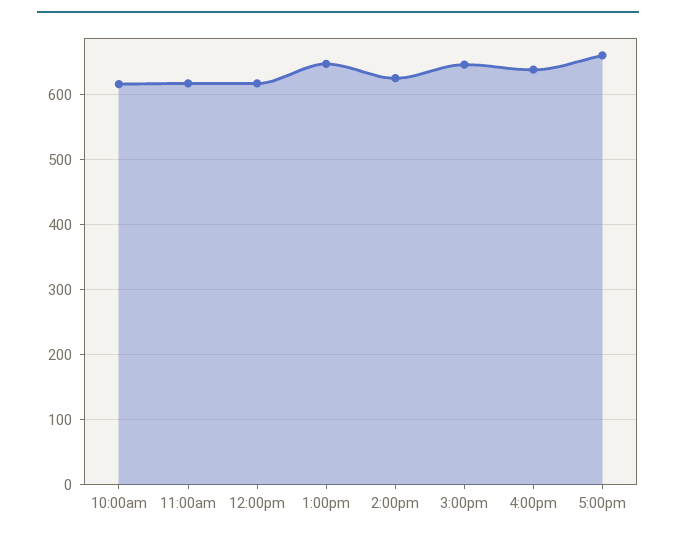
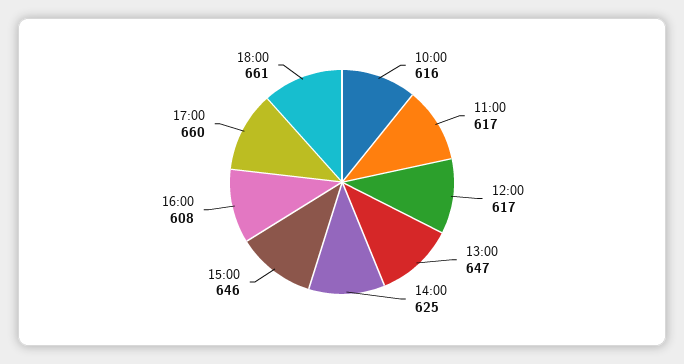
4:00pm: 640 -> 608
18:00: none -> 661

